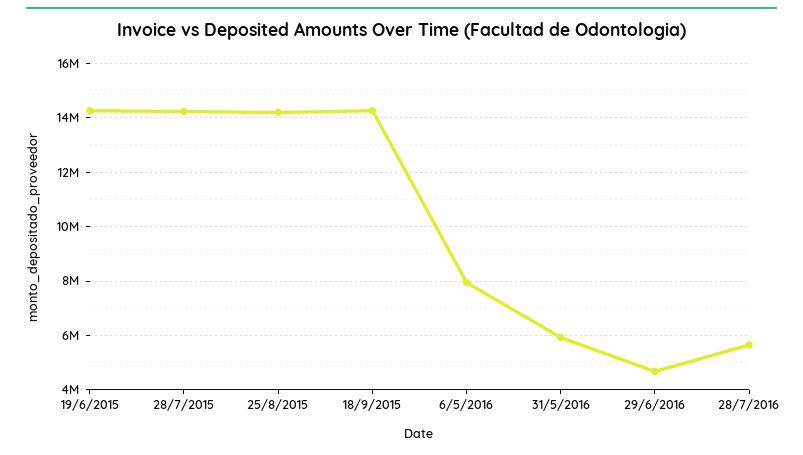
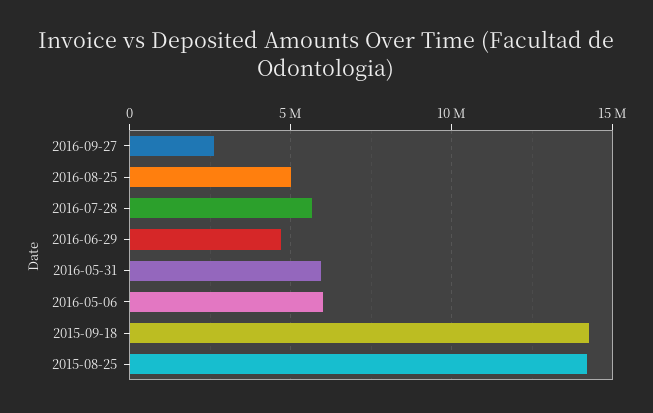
19/6/2015: 14250000 -> none
28/7/2015: 14250000 -> none
6/5/2016: 8000000 -> 6000000
2016-09-27: none -> 2500000
2016-08-25: none -> 5000000

